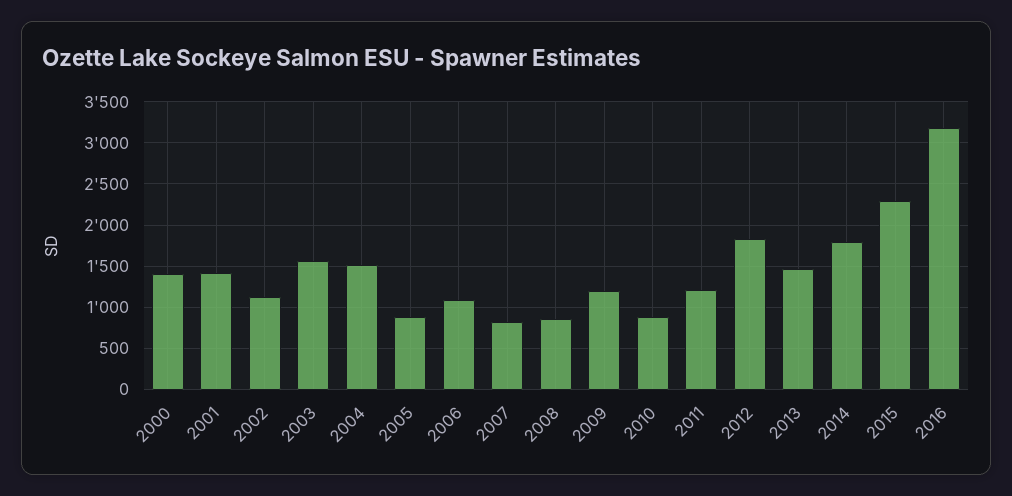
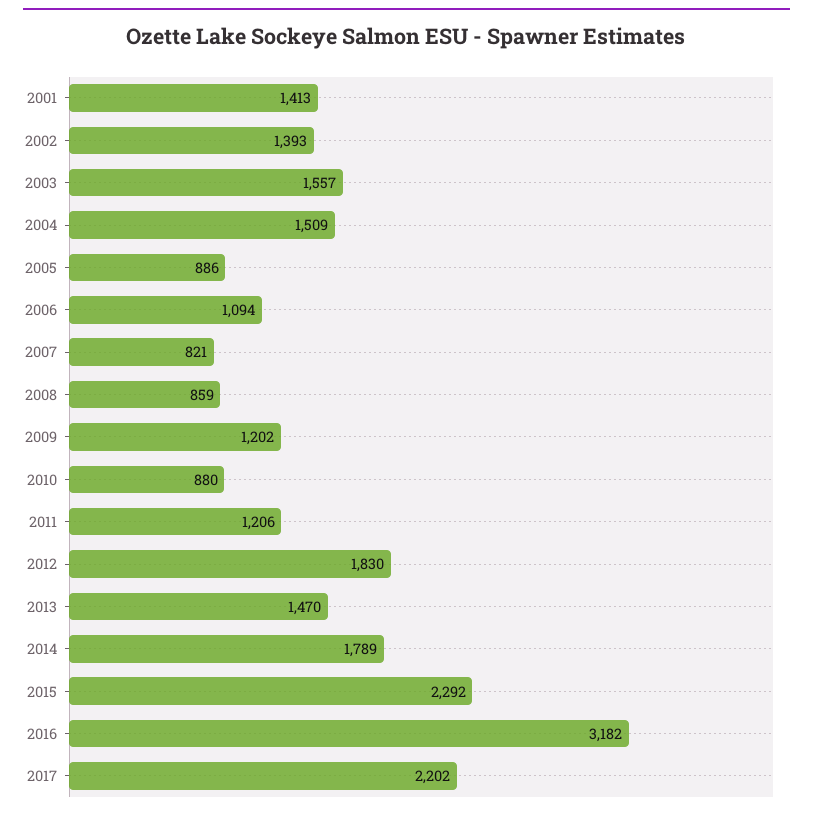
2000: 1400 -> none
2002: 1100 -> 1393
2017: none -> 2202

